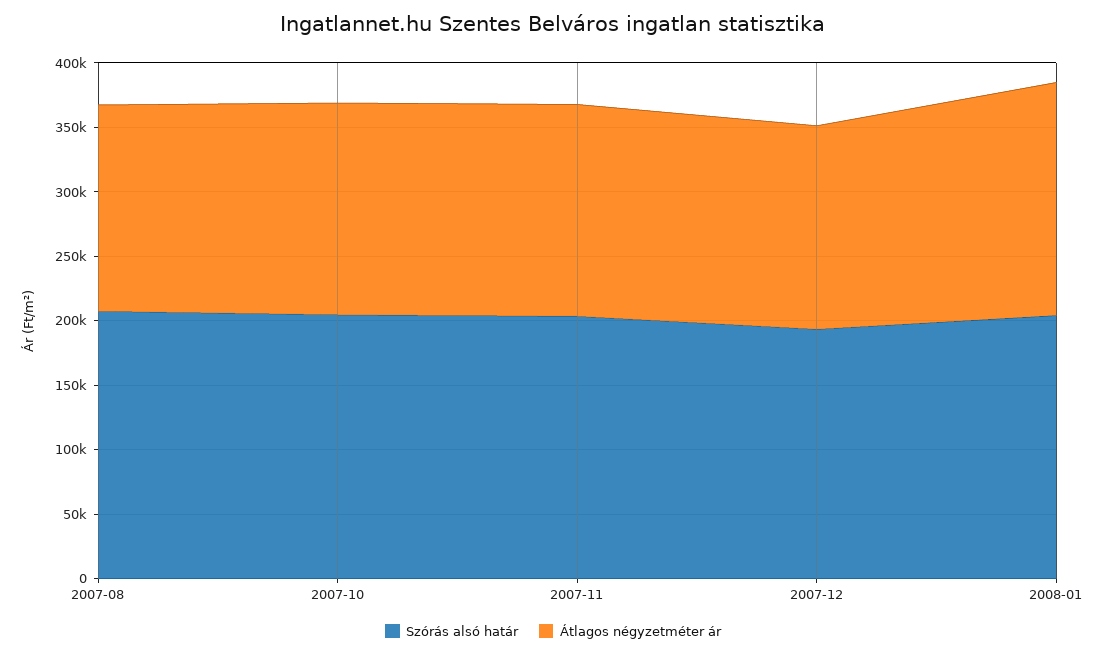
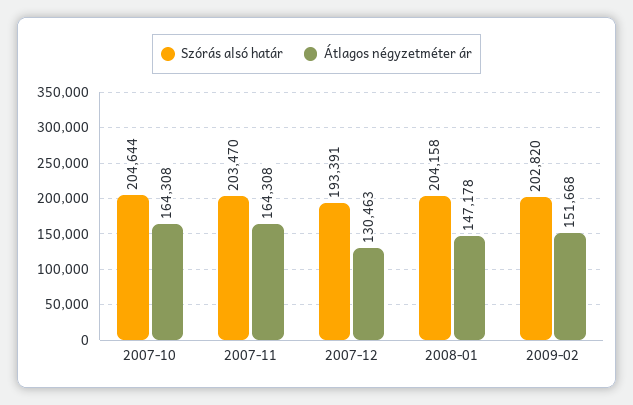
Szórás alsó határ, 2007-08: 210000 -> none
Átlagos négyzetméter ár, 2007-08: 160000 -> none
Átlagos négyzetméter ár, 2007-12: 160000 -> 130463
Átlagos négyzetméter ár, 2008-01: 180000 -> 147178
Szórás alsó határ, 2009-02: none -> 202820
Átlagos négyzetméter ár, 2009-02: none -> 151668

